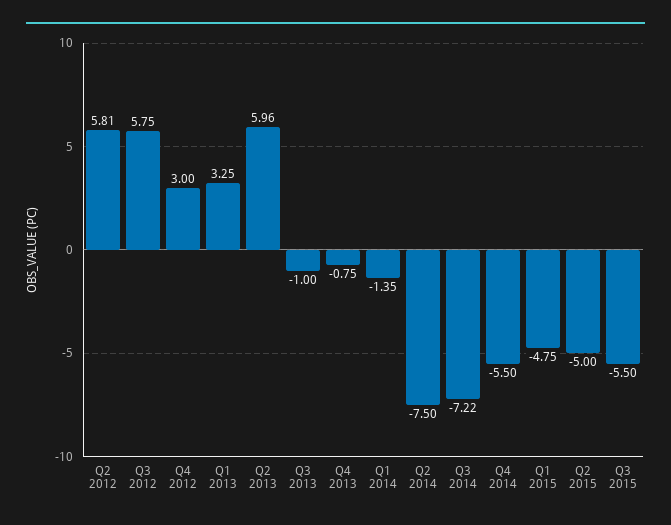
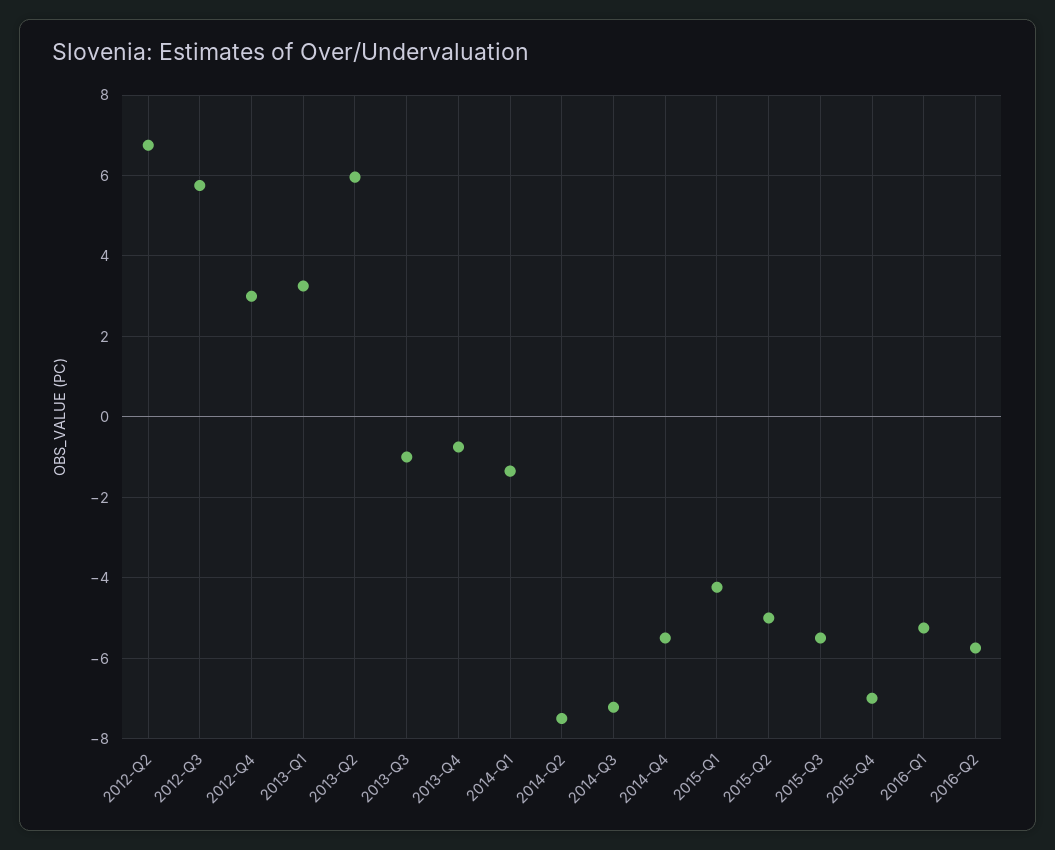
Q2 2012: 5.81 -> 6.8
Q1 2015: -4.75 -> -4.2
2015-Q4: none -> -7
2016-Q1: none -> -5.2
2016-Q2: none -> -5.8

